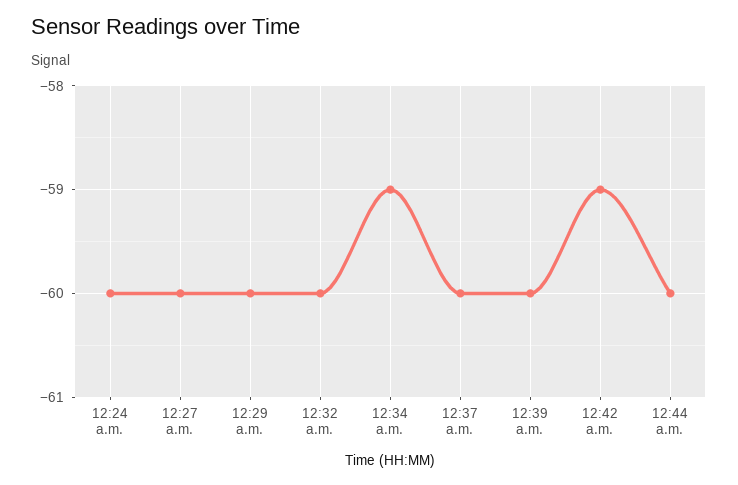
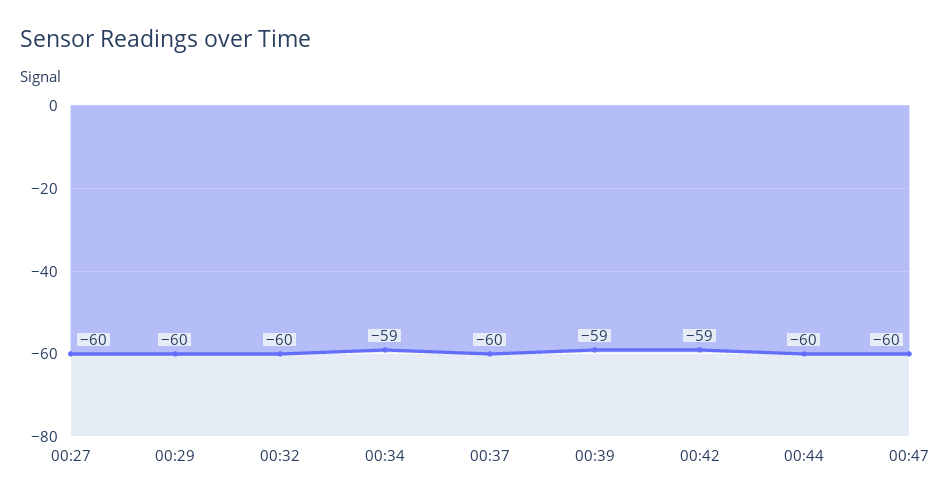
12:24 a.m.: -60 -> none
12:39 a.m.: -60 -> -59
00:47: none -> -60

